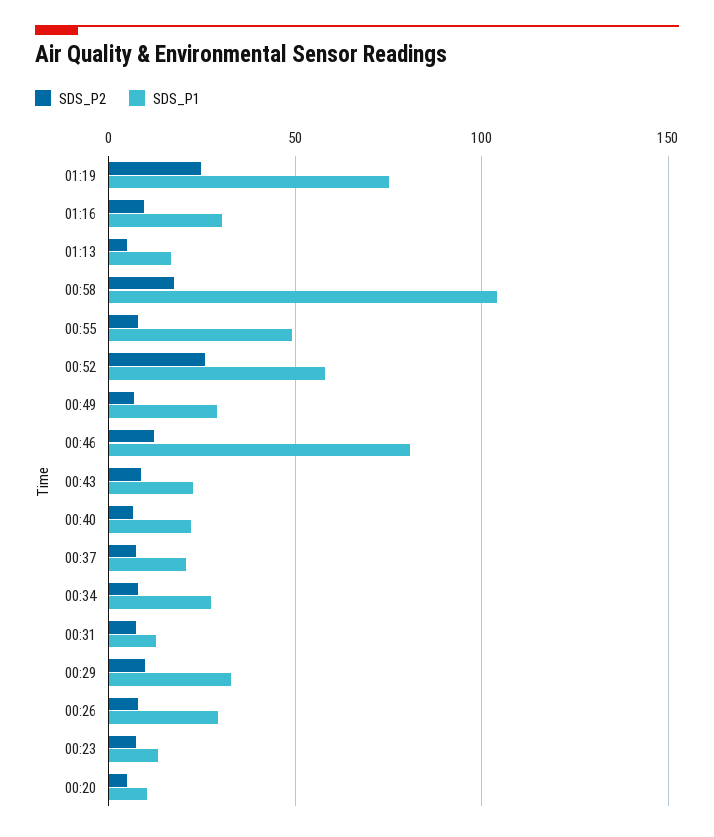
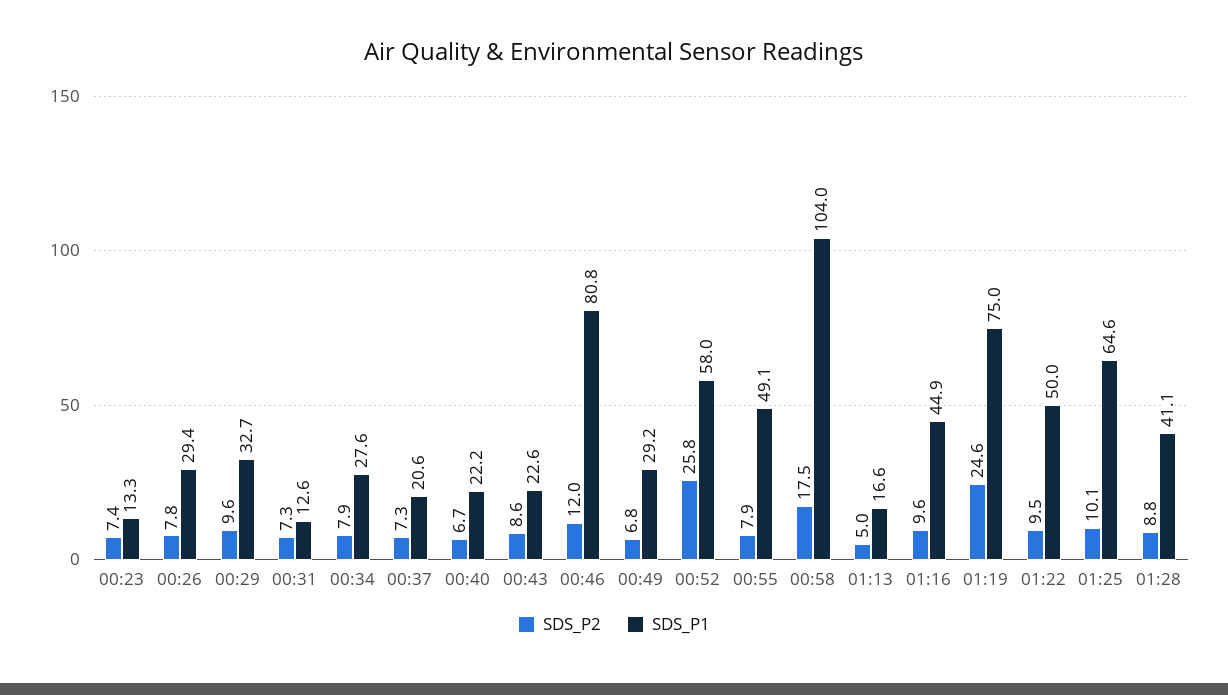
SDS_P1, 01:16: 30 -> 44.9
SDS_P2, 00:20: 5 -> none
SDS_P1, 00:20: 10 -> none
SDS_P2, 01:22: none -> 9.5
SDS_P1, 01:22: none -> 50
SDS_P2, 01:25: none -> 10.1
SDS_P1, 01:25: none -> 64.6
SDS_P2, 01:28: none -> 8.8
SDS_P1, 01:28: none -> 41.1

